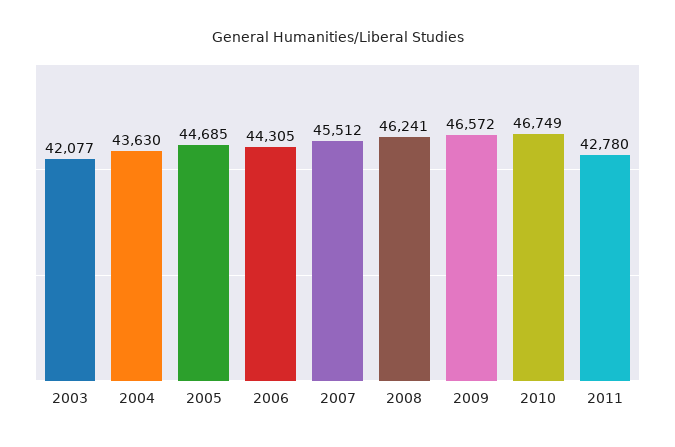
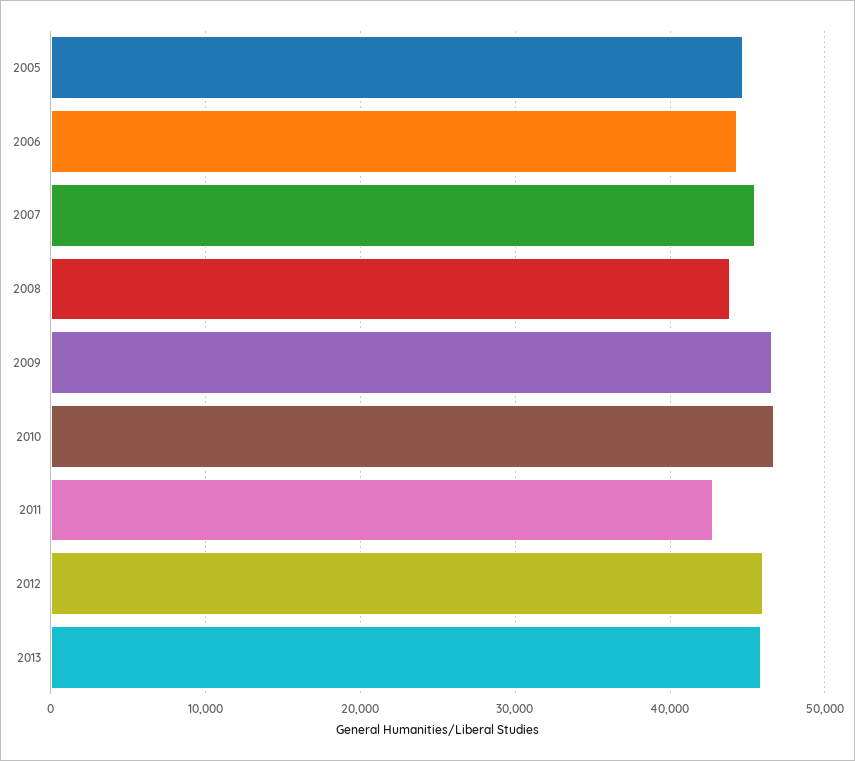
2003: 42077 -> none
2004: 43630 -> none
2008: 46241 -> 44000
2012: none -> 46000
2013: none -> 46000

